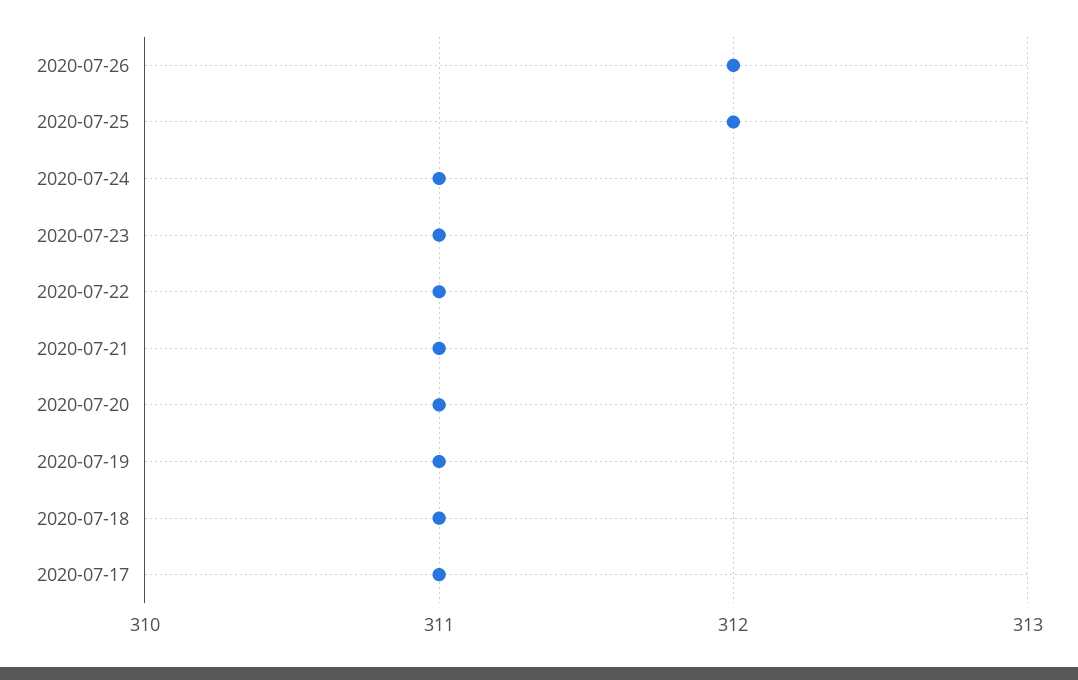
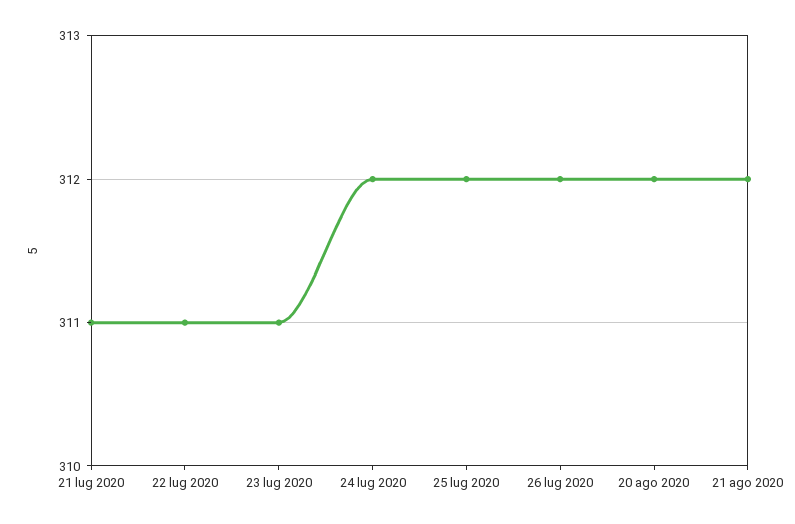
2020-07-24: 311 -> 312
2020-07-20: 311 -> none
2020-07-19: 311 -> none
2020-07-18: 311 -> none
2020-07-17: 311 -> none
20 ago 2020: none -> 312
21 ago 2020: none -> 312

